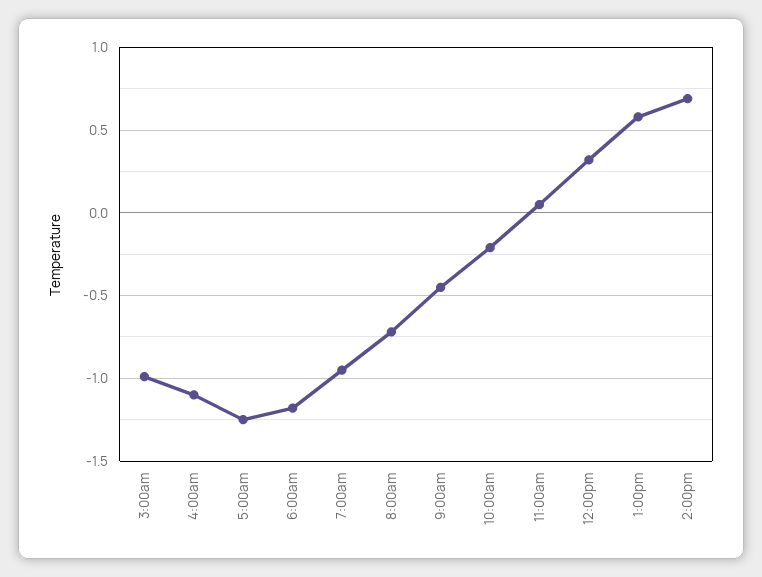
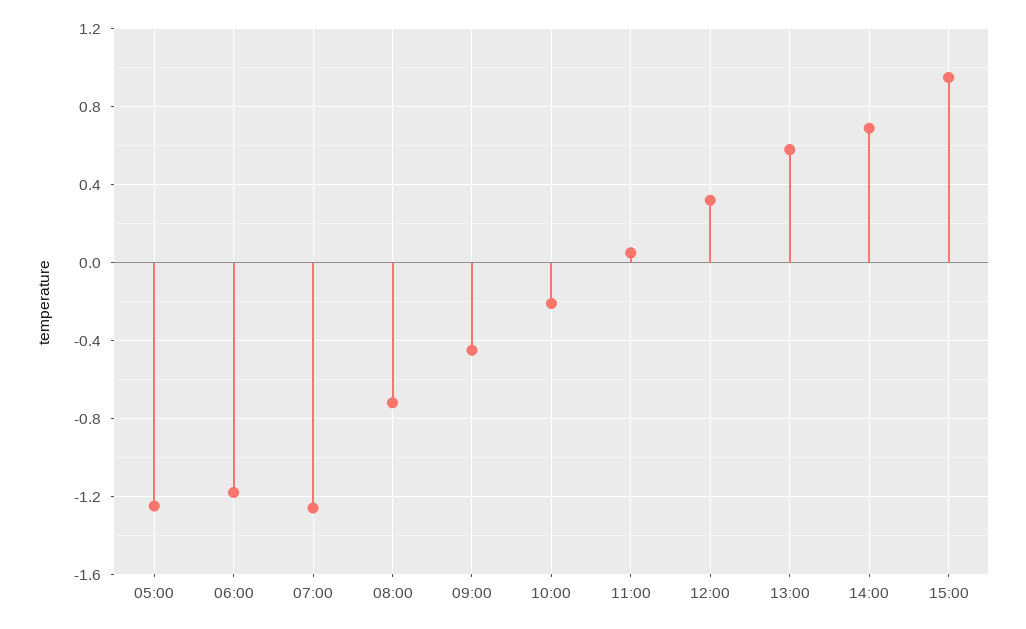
3:00am: -1 -> none
4:00am: -1.1 -> none
7:00am: -0.95 -> -1.25
15:00: none -> 0.95

